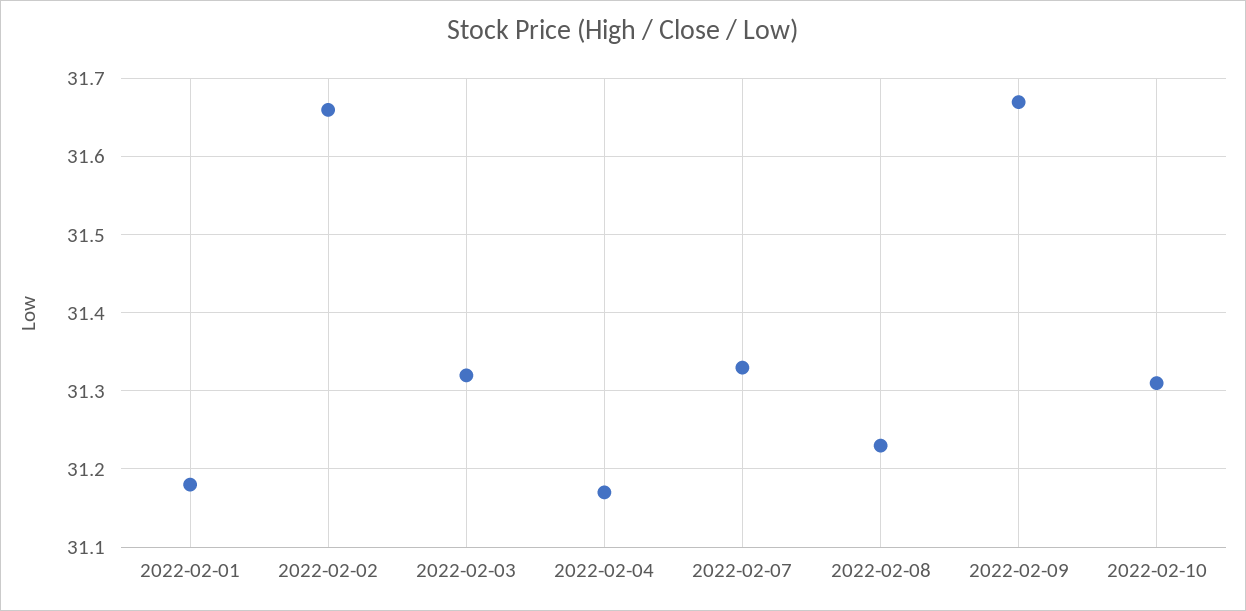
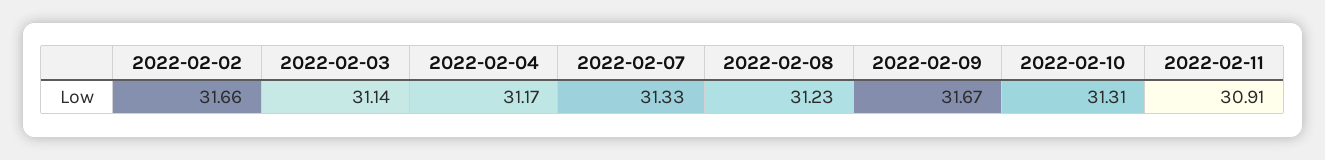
2022-02-01: 31.18 -> none
2022-02-03: 31.32 -> 31.14
2022-02-11: none -> 30.91

